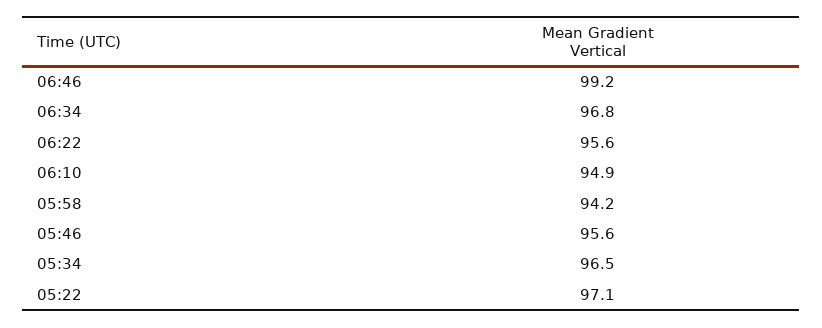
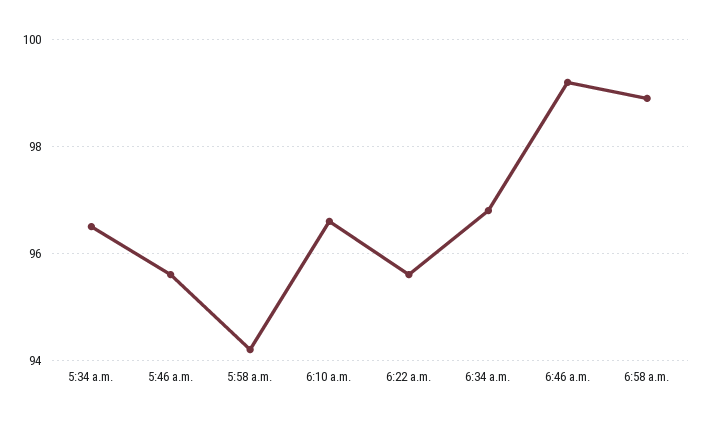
06:10: 94.9 -> 96.5
05:22: 97.1 -> none
6:58 a.m.: none -> 99

